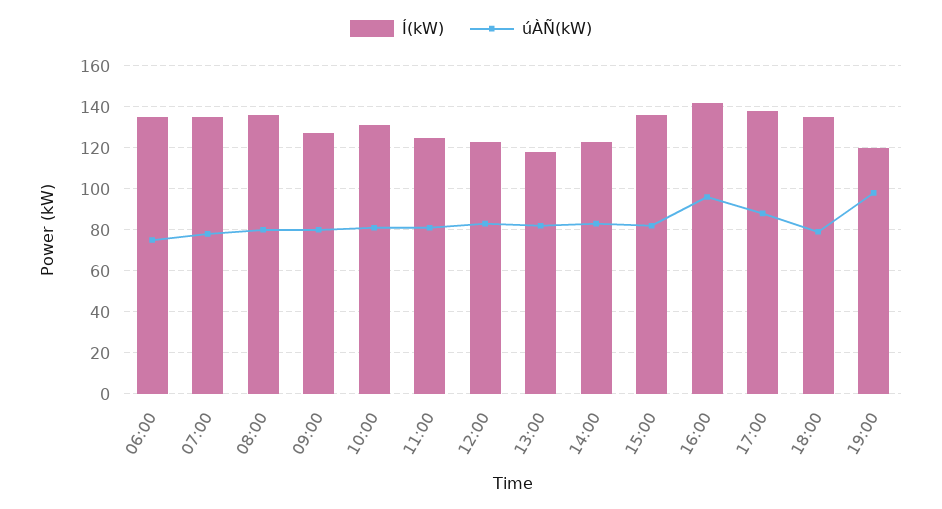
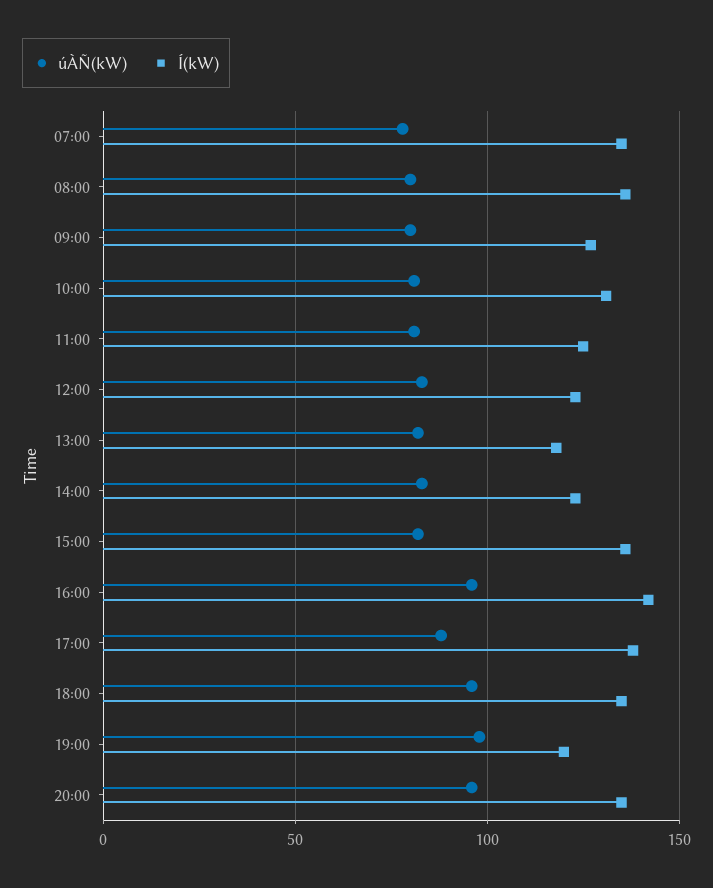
Í(kW), 06:00: 135 -> none
úÀÑ(kW), 06:00: 75 -> none
úÀÑ(kW), 18:00: 80 -> 95
úÀÑ(kW), 20:00: none -> 95
Í(kW), 20:00: none -> 135

